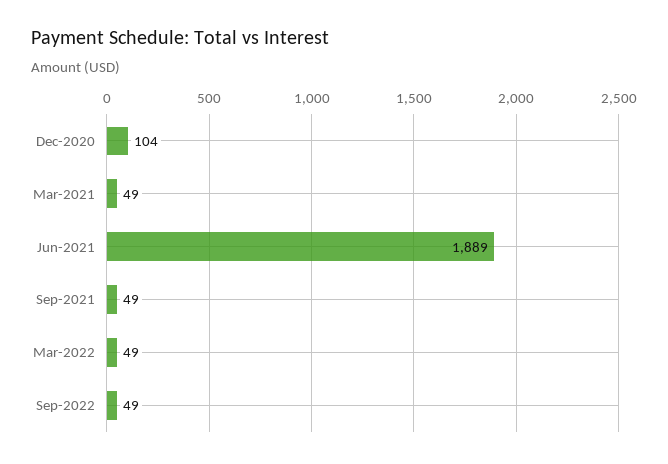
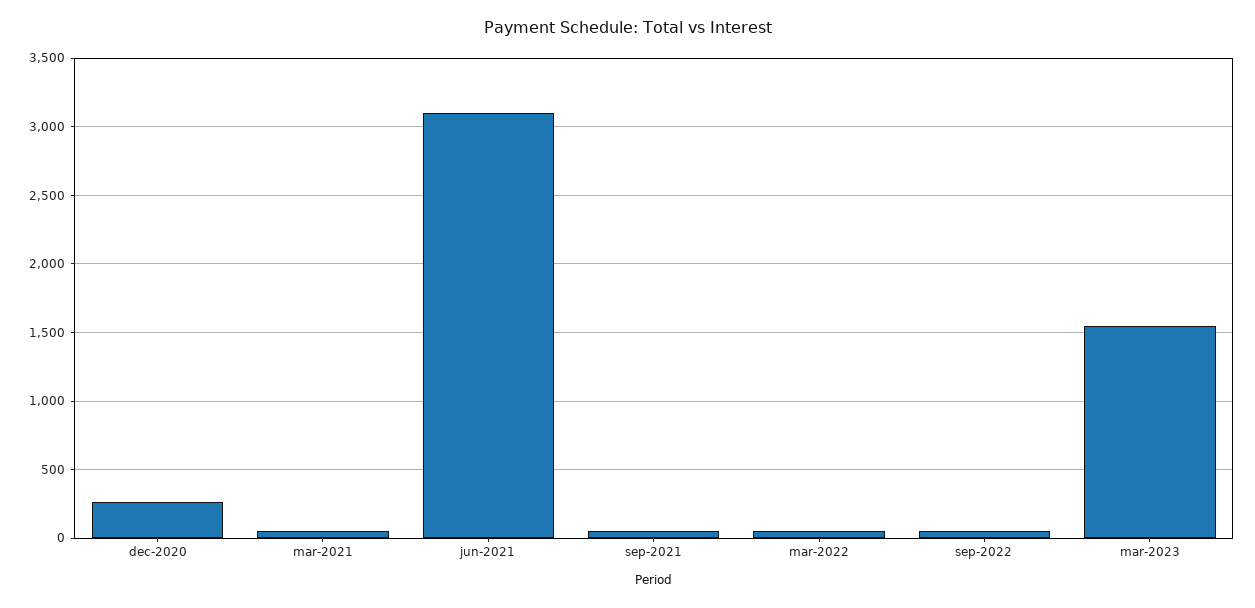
Dec-2020: 104 -> 250
Jun-2021: 1889 -> 3100
mar-2023: none -> 1550

